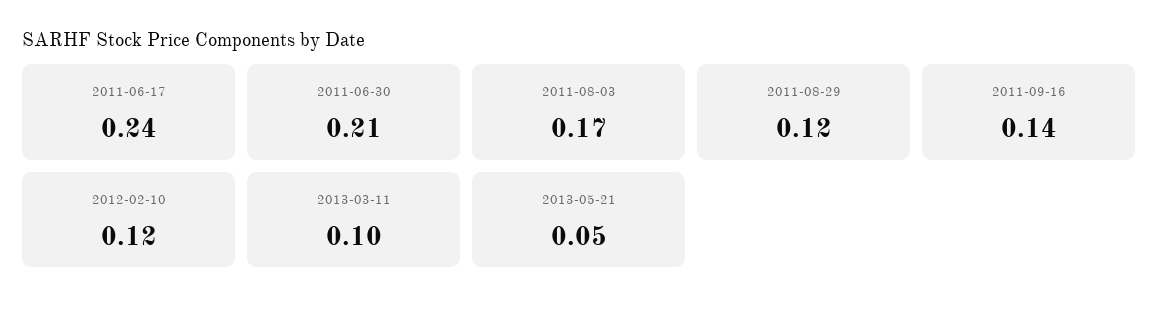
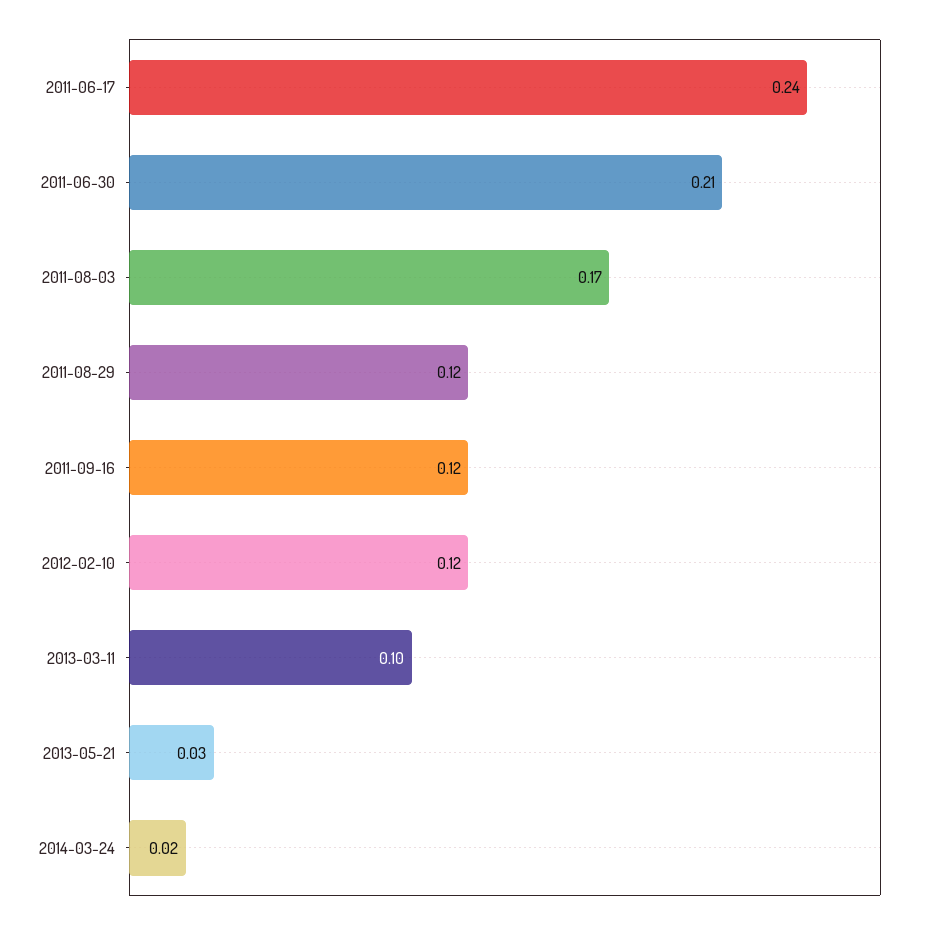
2011-09-16: 0.14 -> 0.12
2013-05-21: 0.05 -> 0.03
2014-03-24: none -> 0.02

